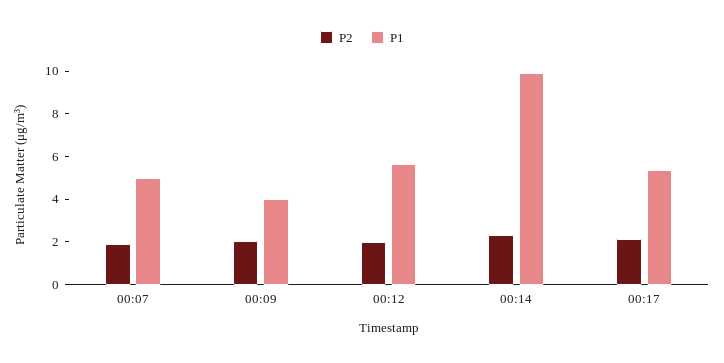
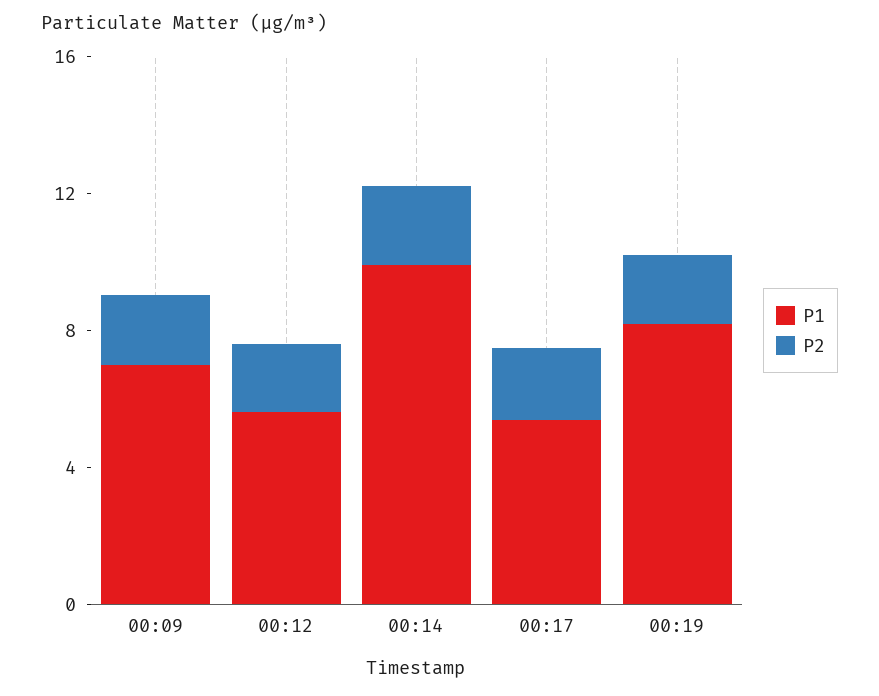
P2, 00:07: 2 -> none
P1, 00:07: 5 -> none
P1, 00:09: 4 -> 7
P1, 00:19: none -> 8
P2, 00:19: none -> 2

